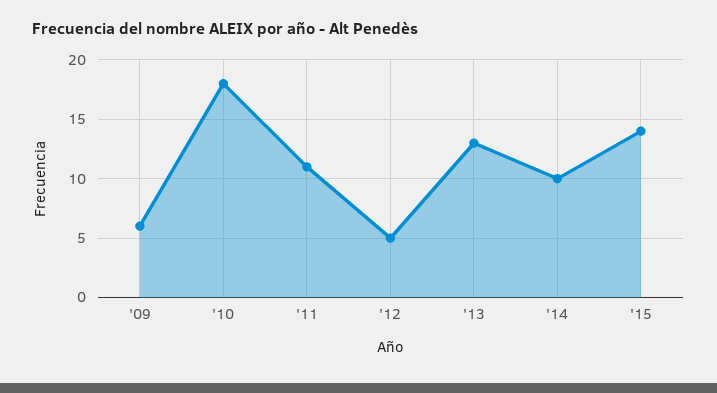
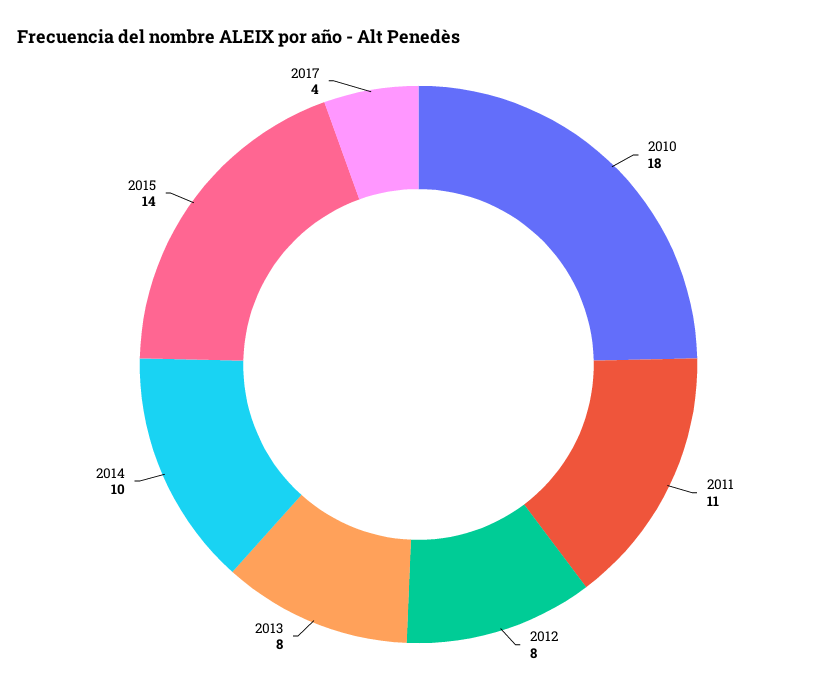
'09: 6 -> none
'12: 5 -> 8
'13: 13 -> 8
2017: none -> 4

